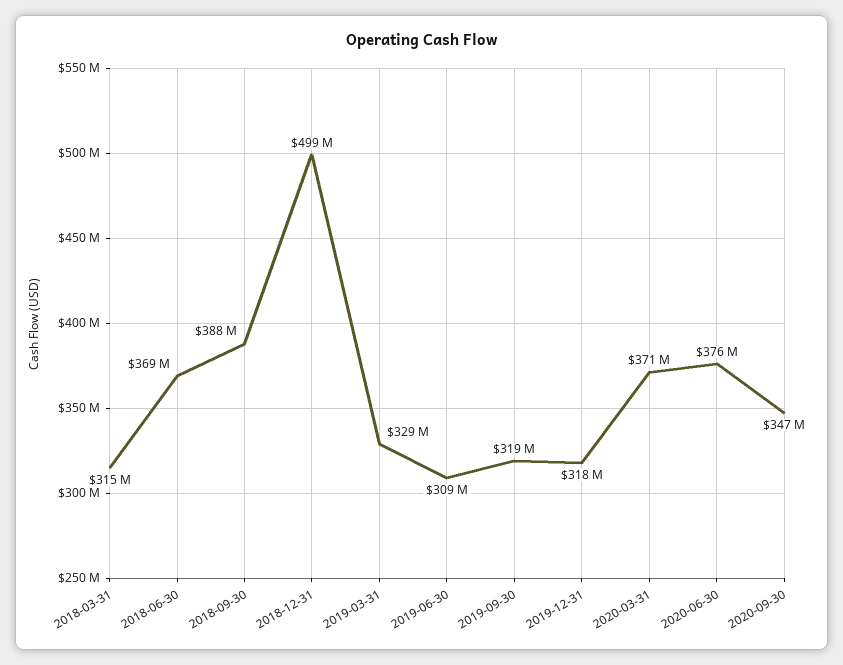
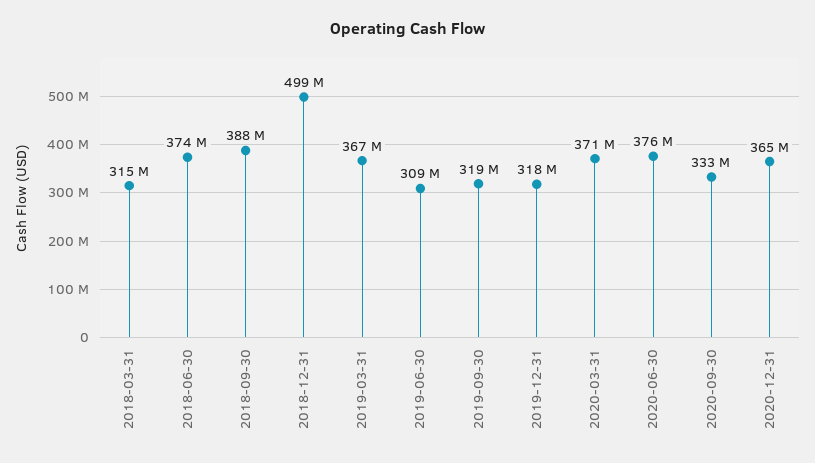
2018-06-30: 369000000 -> 374000000
2019-03-31: 329000000 -> 367000000
2020-09-30: 347000000 -> 333000000
2020-12-31: none -> 365000000

